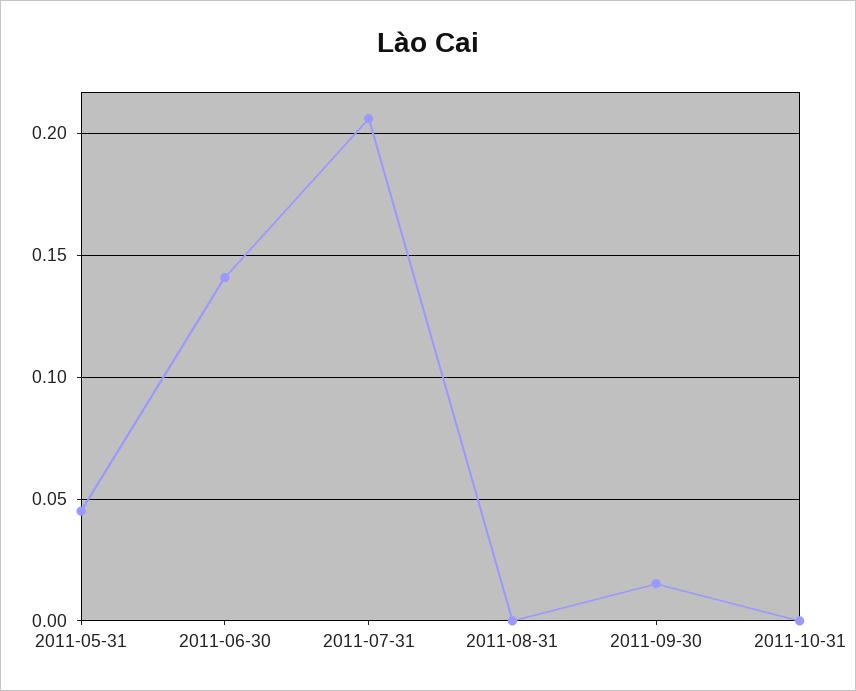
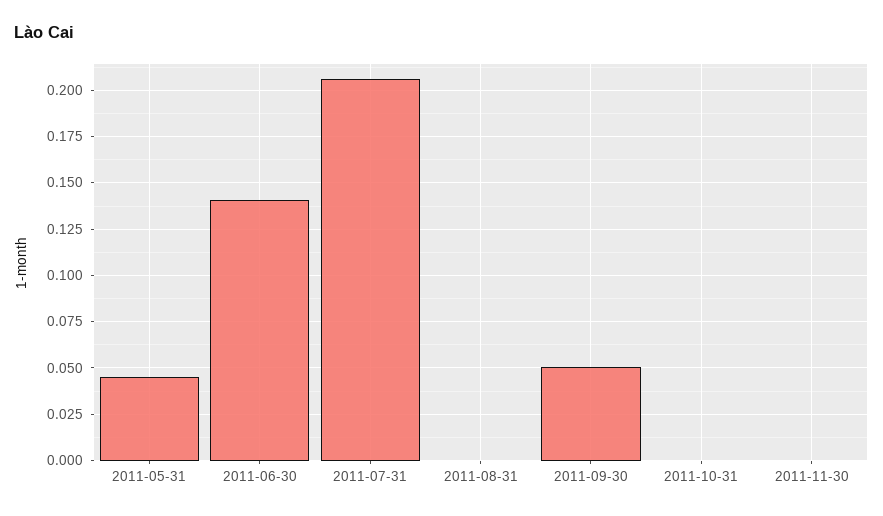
2011-09-30: 0.015 -> 0.05
2011-11-30: none -> 0

